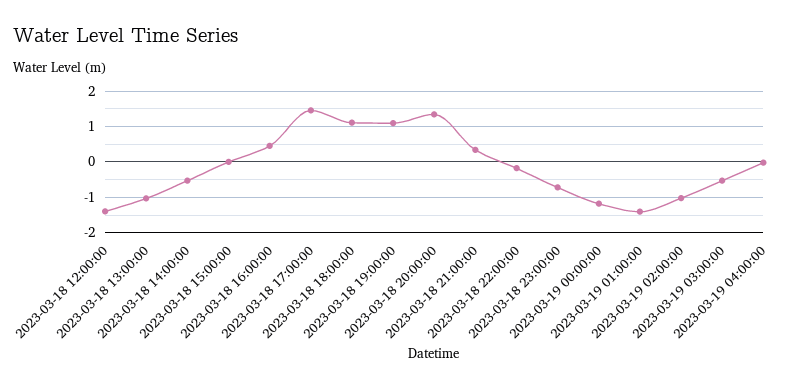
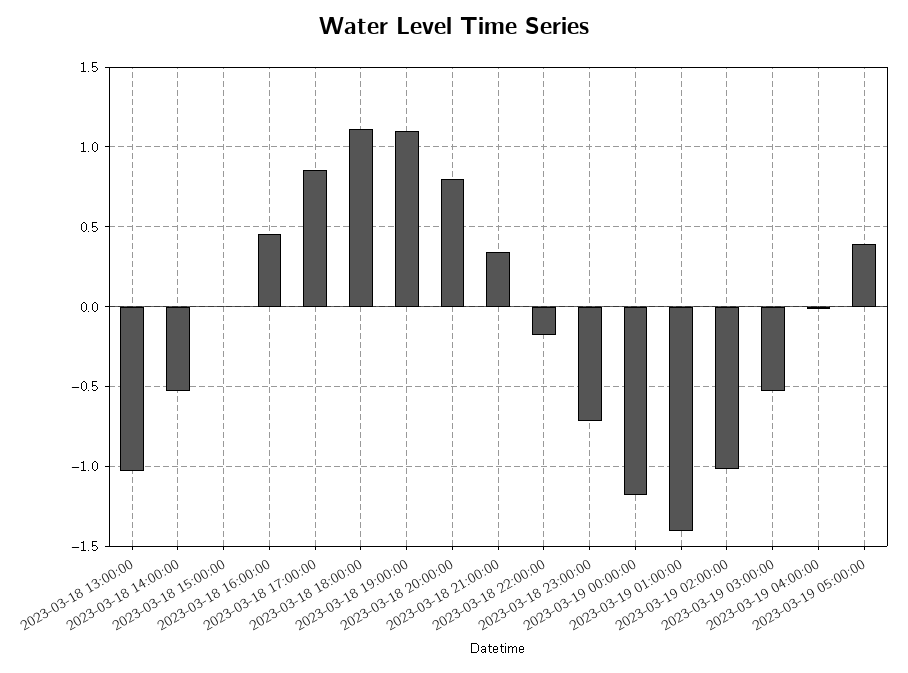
2023-03-18 12:00:00: -1.4 -> none
2023-03-18 17:00:00: 1.4 -> 0.85
2023-03-18 20:00:00: 1.4 -> 0.8
2023-03-19 05:00:00: none -> 0.4

